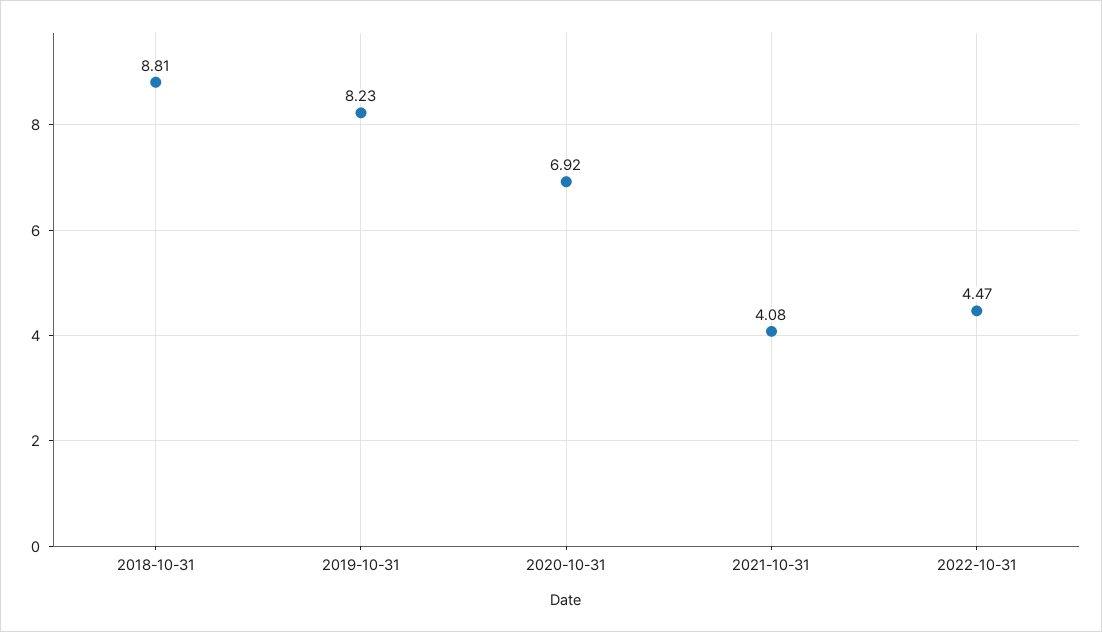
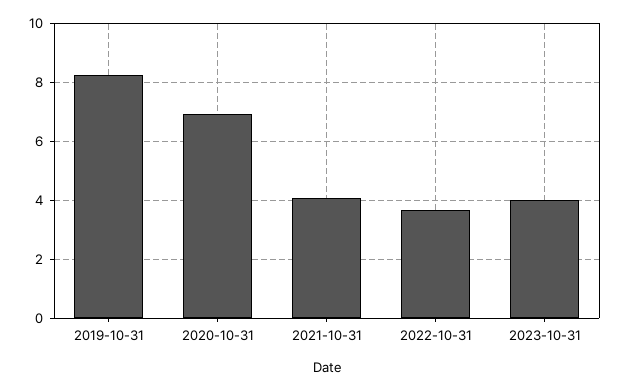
2018-10-31: 8.81 -> none
2022-10-31: 4.47 -> 3.75
2023-10-31: none -> 4

